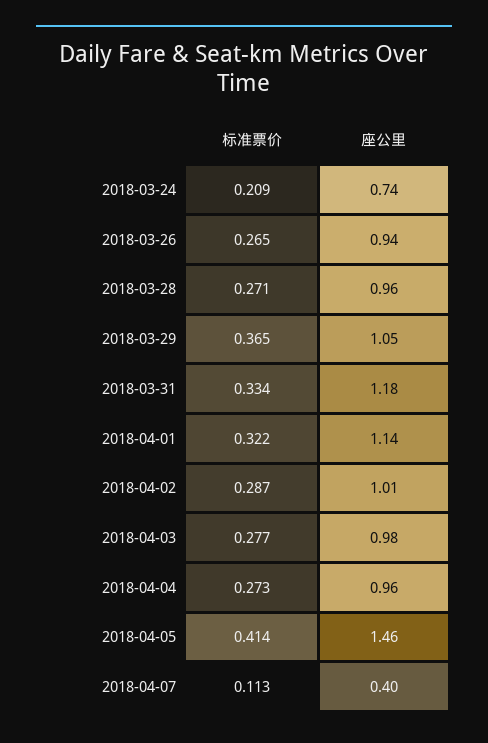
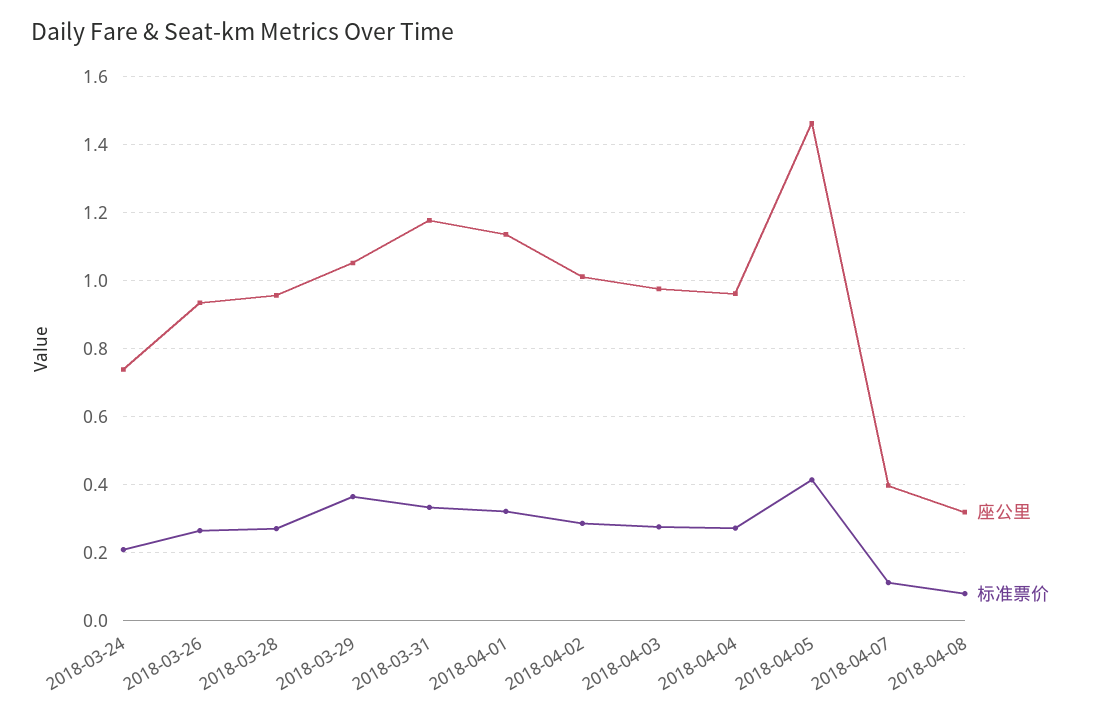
座公里, 2018-04-08: none -> 0.32
标准票价, 2018-04-08: none -> 0.08

